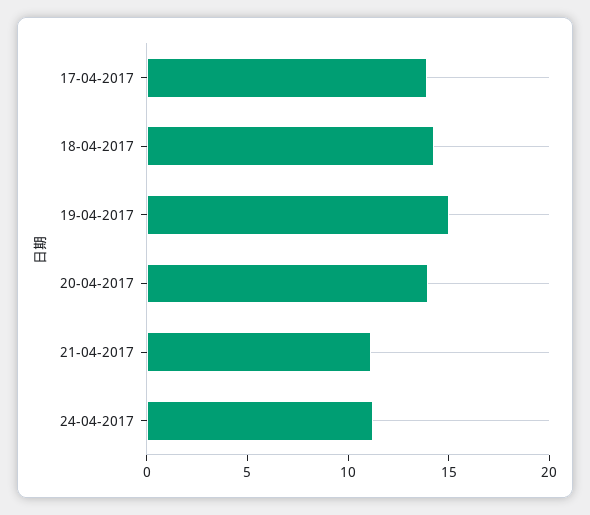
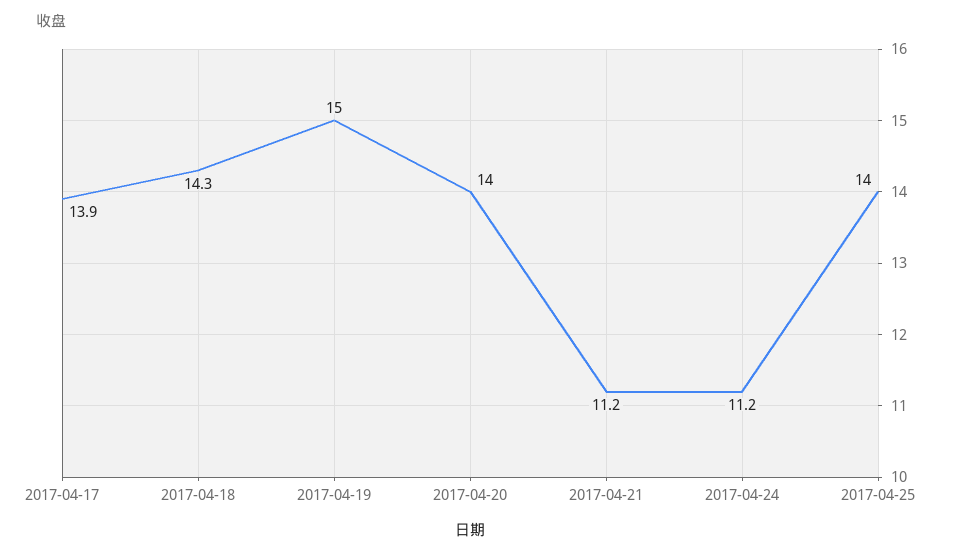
2017-04-25: none -> 14

